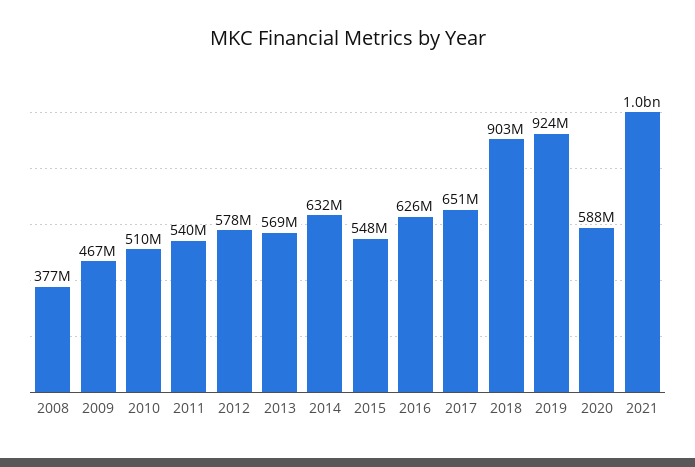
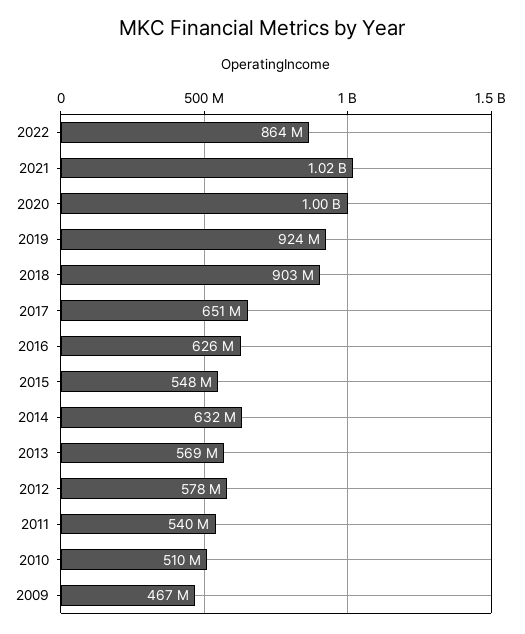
2008: 377000000 -> none
2020: 588000000 -> 1000000000
2022: none -> 864000000

